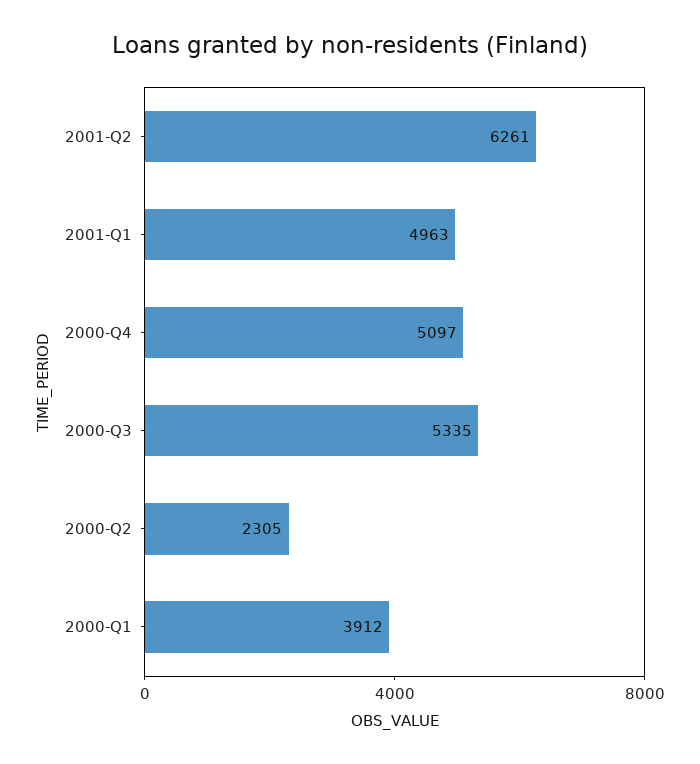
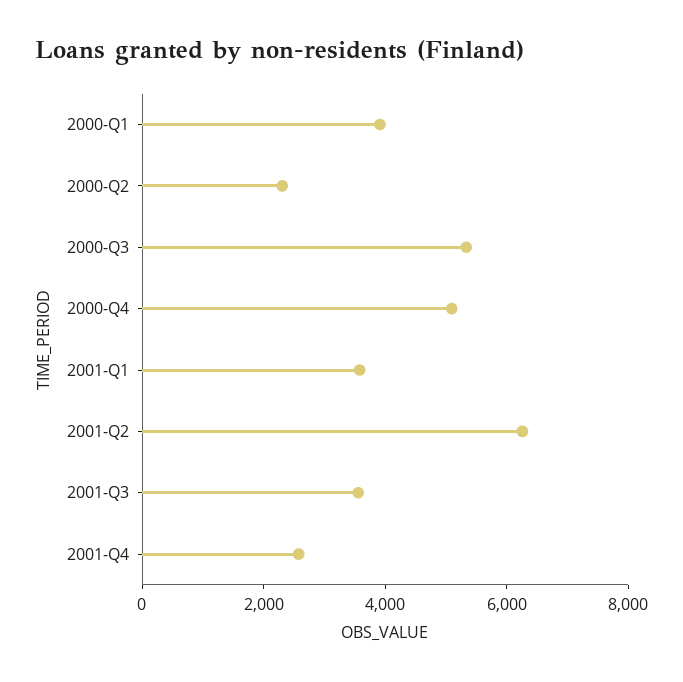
2001-Q1: 4963 -> 3500
2001-Q3: none -> 3500
2001-Q4: none -> 2500

